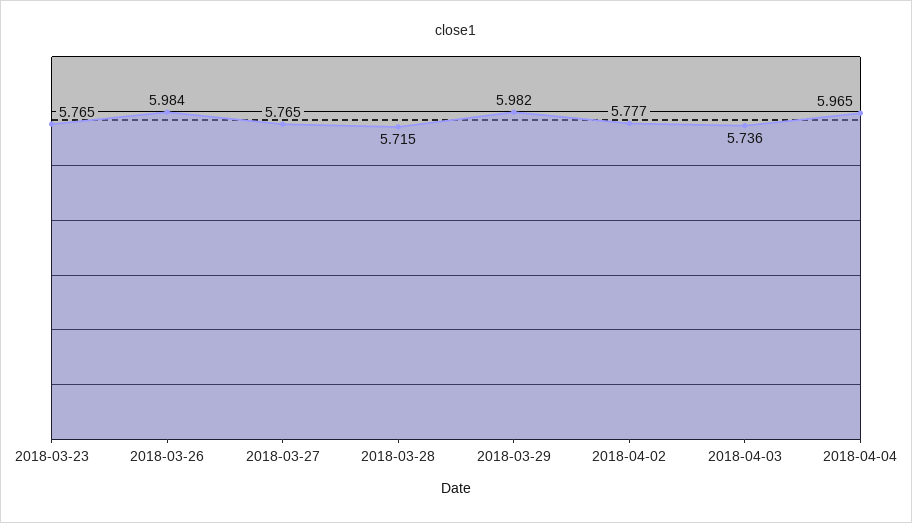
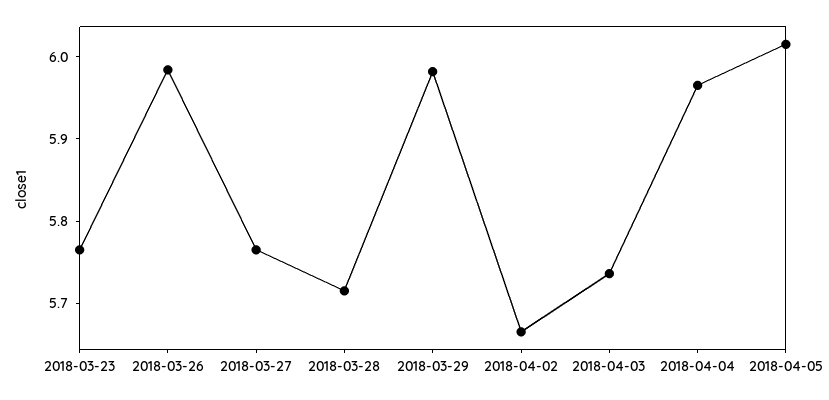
2018-04-02: 5.777 -> 5.66
2018-04-05: none -> 6.02

